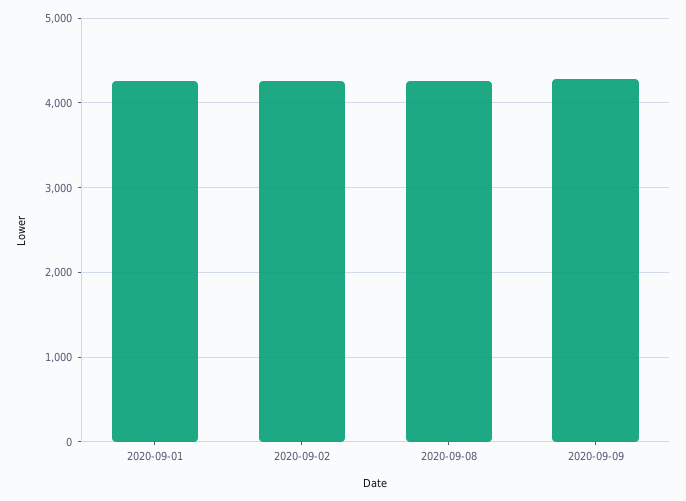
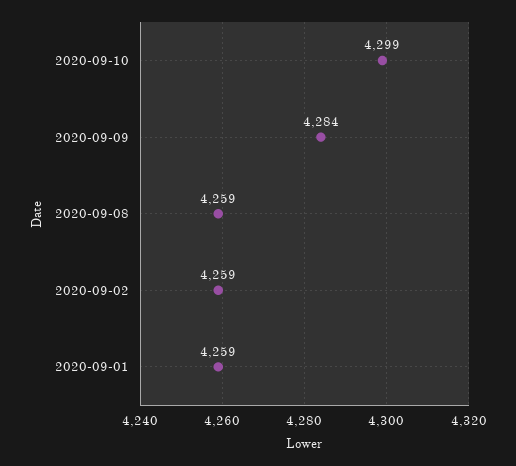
2020-09-10: none -> 4299

